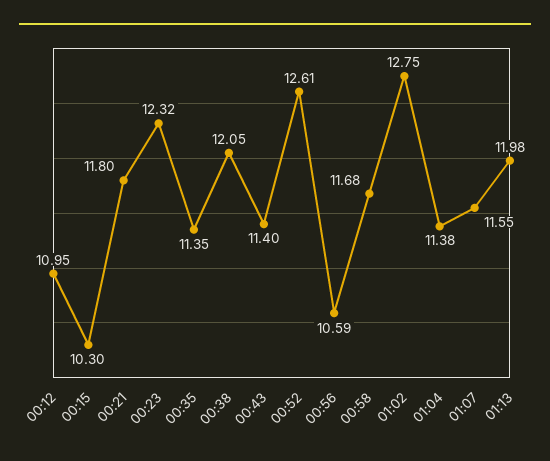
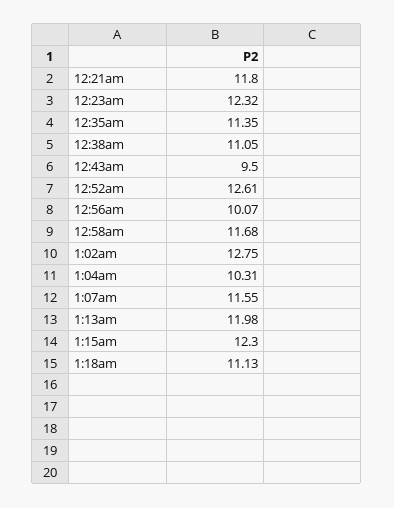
00:12: 10.95 -> none
00:15: 10.3 -> none
00:38: 12.05 -> 11.05
00:43: 11.4 -> 9.5
00:56: 10.59 -> 10.07
01:04: 11.38 -> 10.31
1:15am: none -> 12.3
1:18am: none -> 11.13

